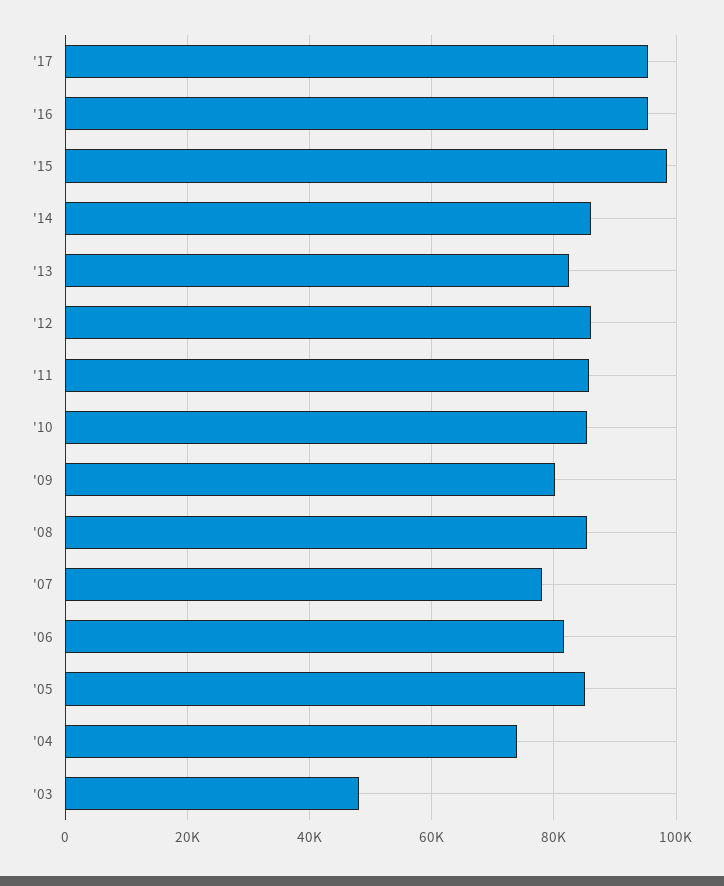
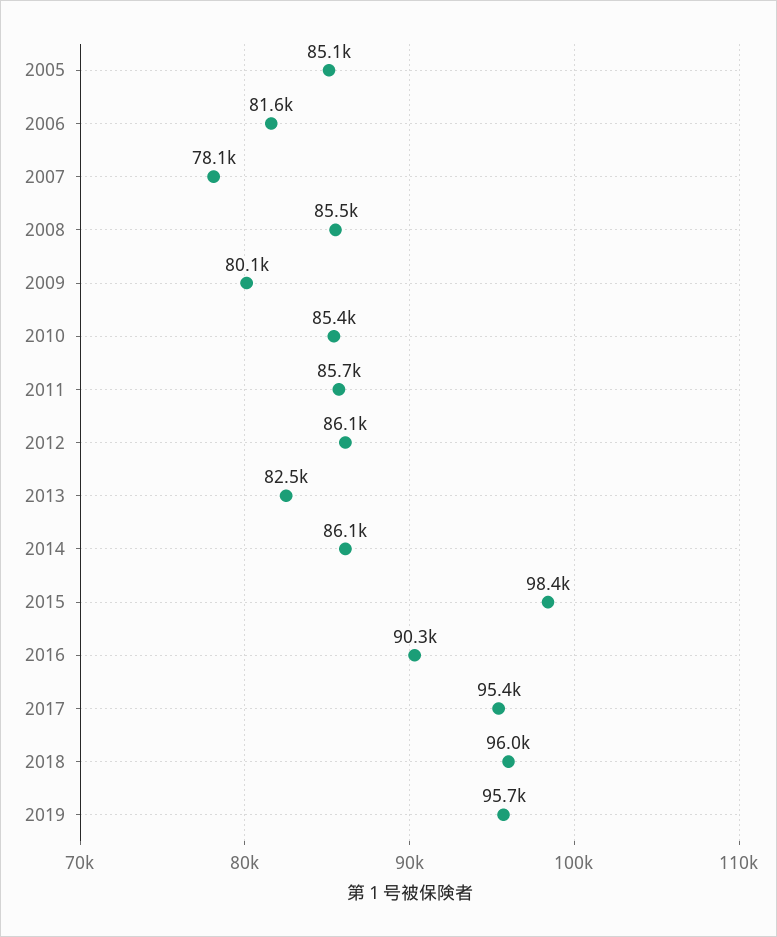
'16: 96000 -> 90300
'04: 74000 -> none
'03: 48000 -> none
2018: none -> 96000
2019: none -> 95700

